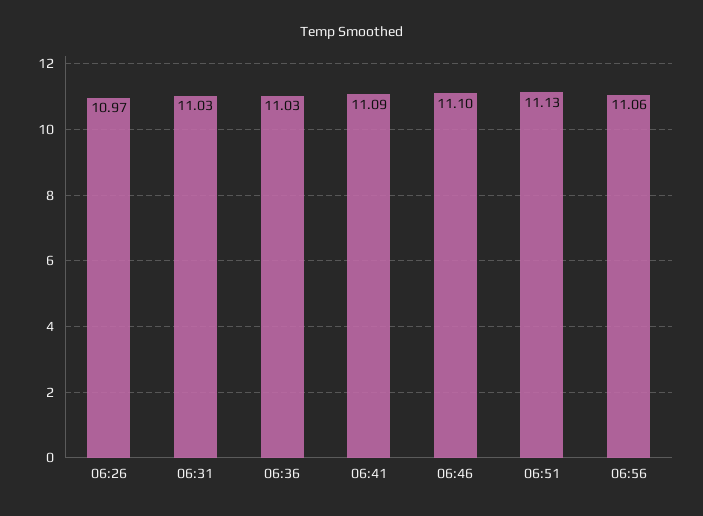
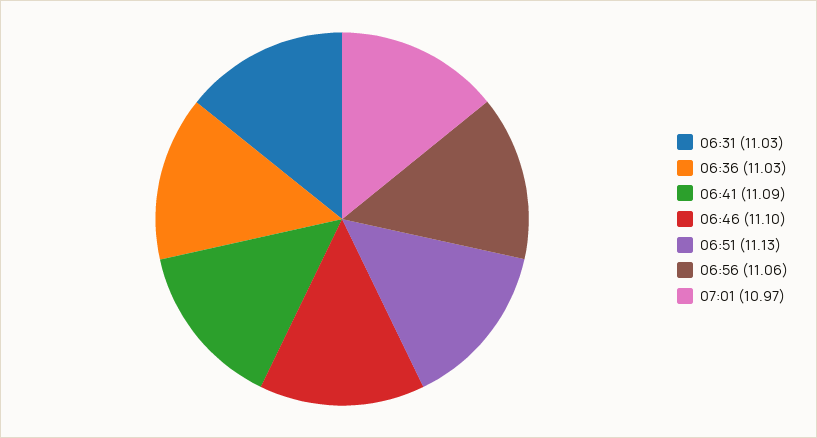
06:26: 10.97 -> none
07:01: none -> 10.97

